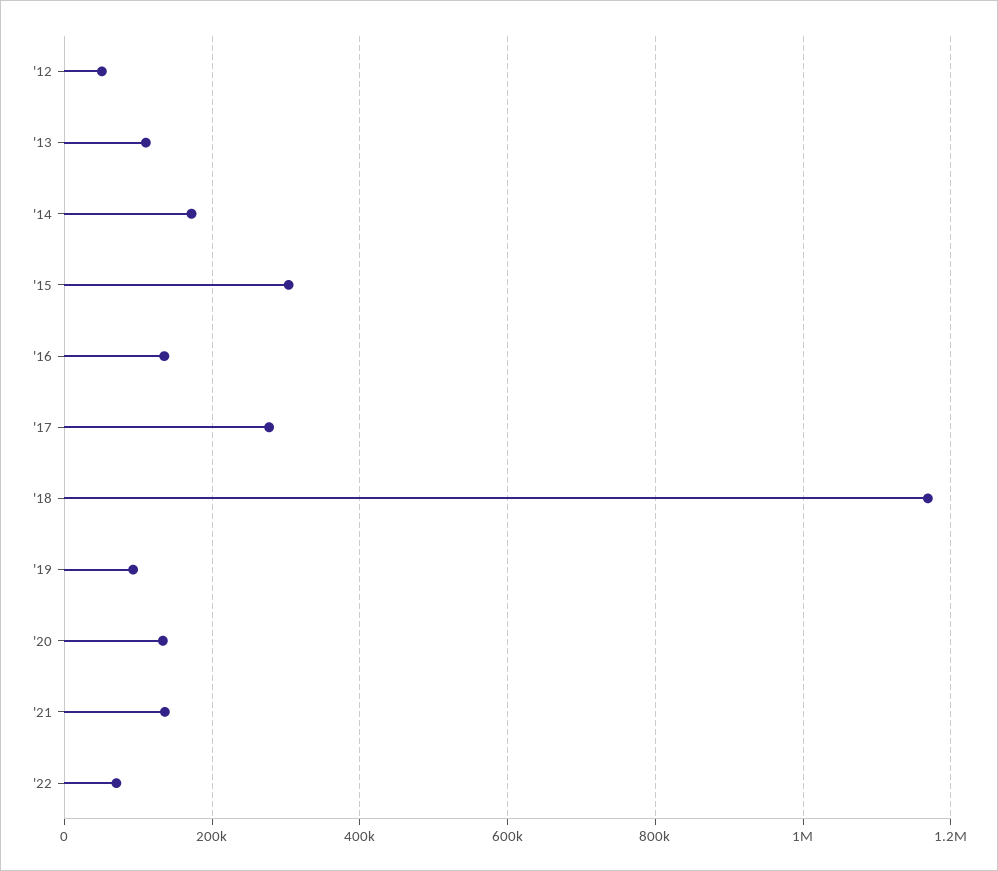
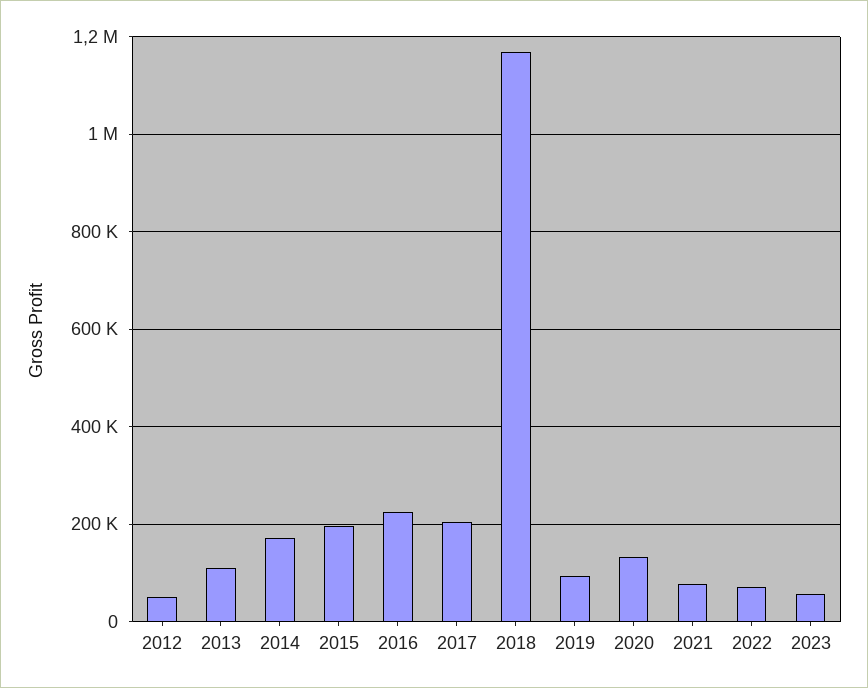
'15: 300000 -> 200000
'16: 140000 -> 220000
'17: 280000 -> 200000
'21: 140000 -> 80000
2023: none -> 60000

